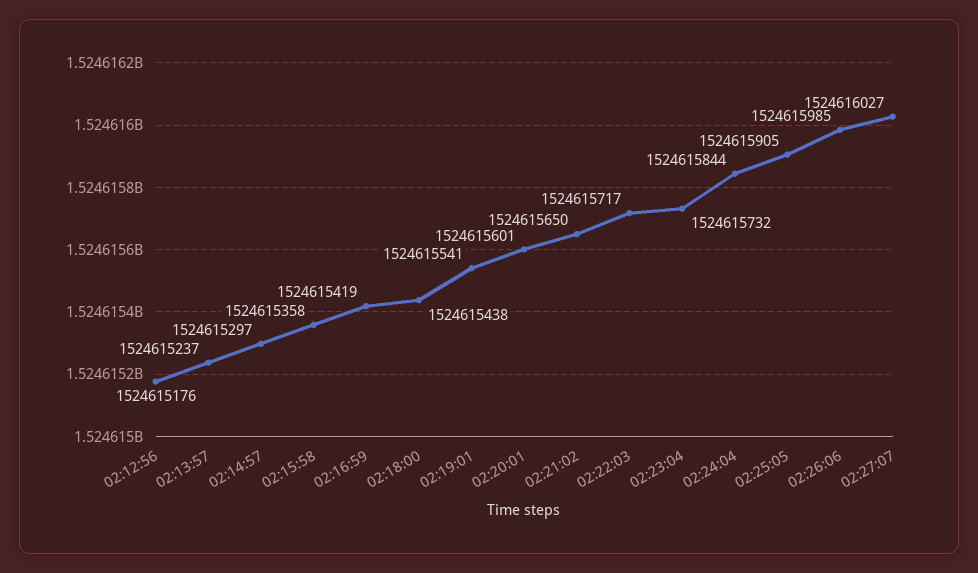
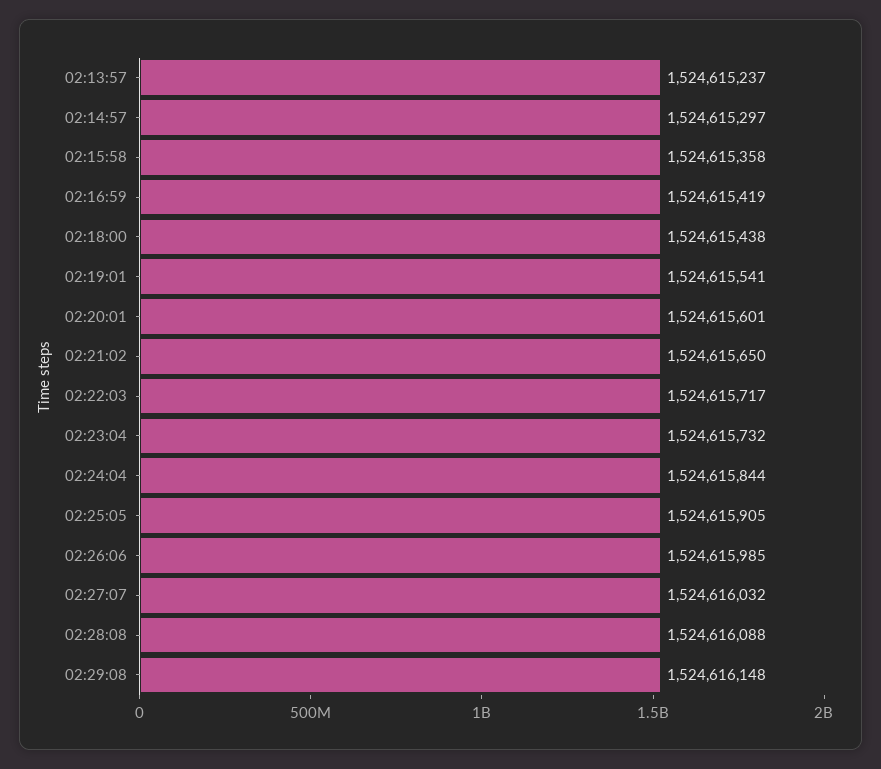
02:12:56: 1524615176 -> none
02:27:07: 1524616027 -> 1524616032
02:28:08: none -> 1524616088
02:29:08: none -> 1524616148

